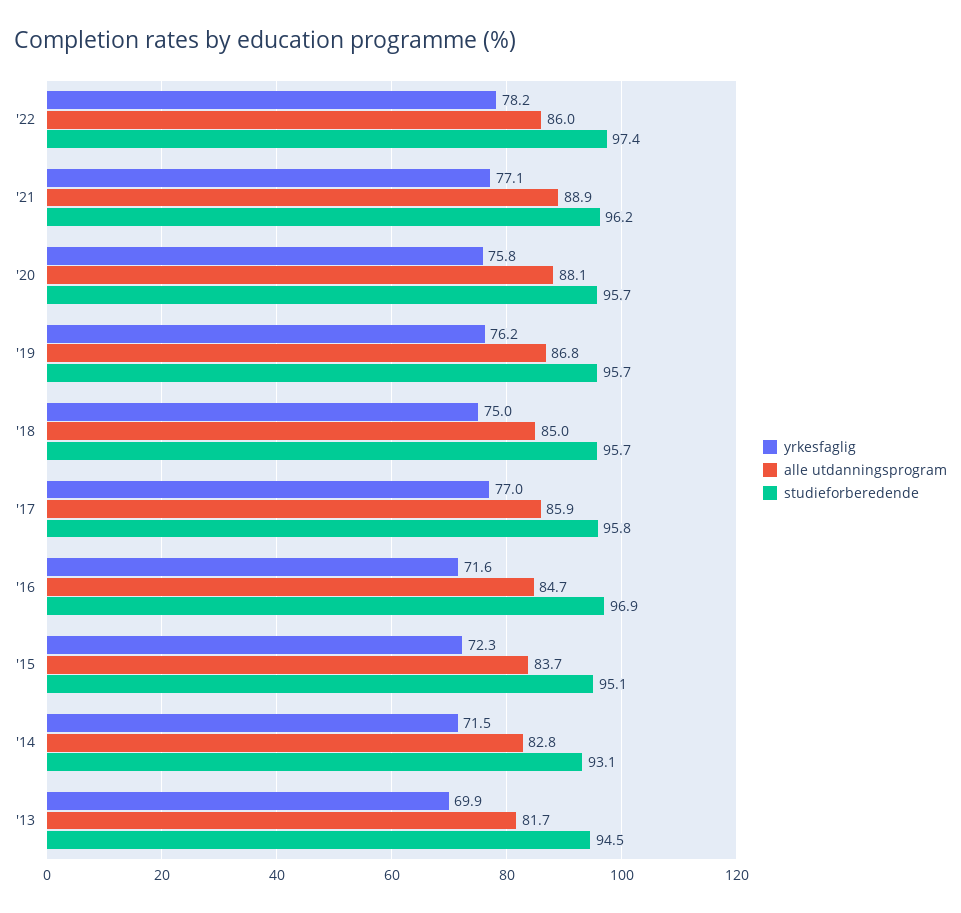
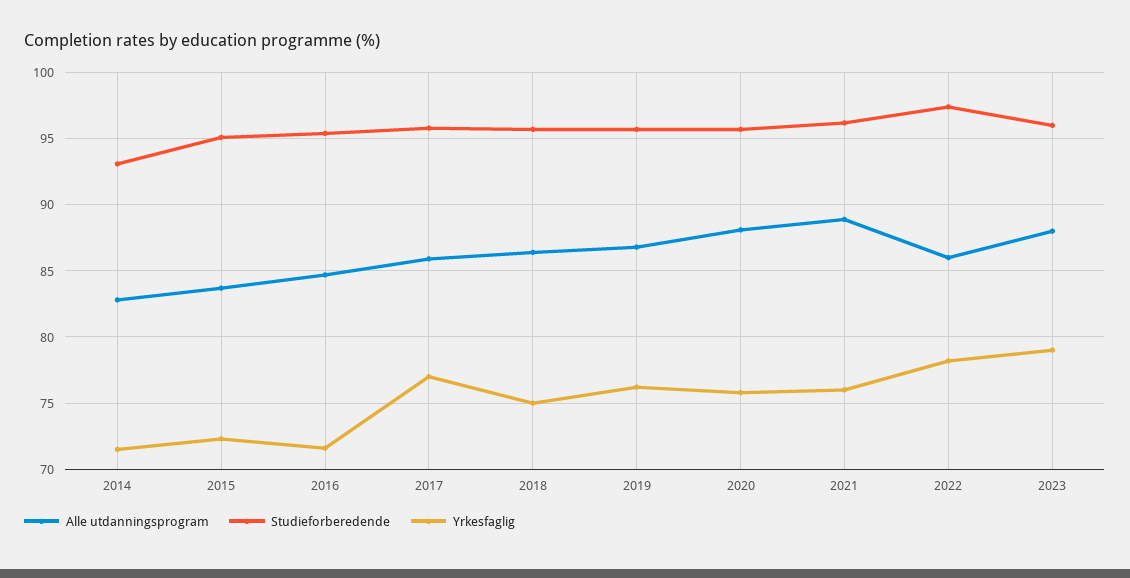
yrkesfaglig, '21: 77.1 -> 76
alle utdanningsprogram, '18: 85 -> 86.5
studieforberedende, '16: 96.9 -> 95.5
yrkesfaglig, '13: 69.9 -> none
alle utdanningsprogram, '13: 81.7 -> none
studieforberedende, '13: 94.5 -> none
alle utdanningsprogram, 2023: none -> 88
studieforberedende, 2023: none -> 96
yrkesfaglig, 2023: none -> 79

